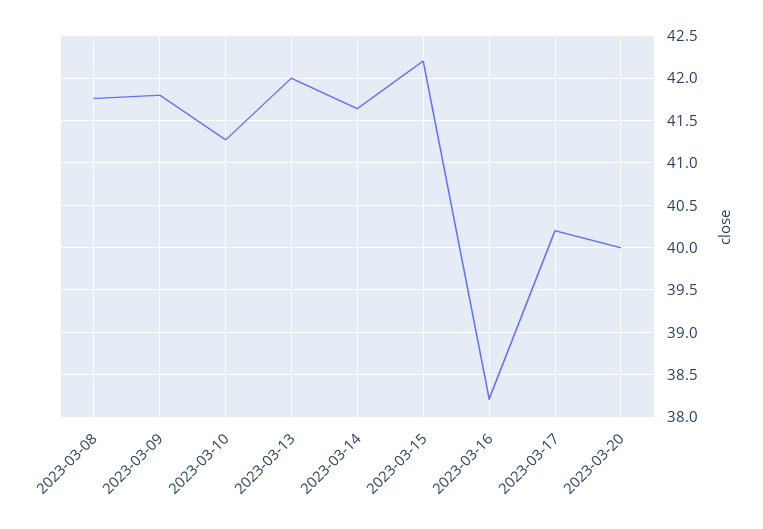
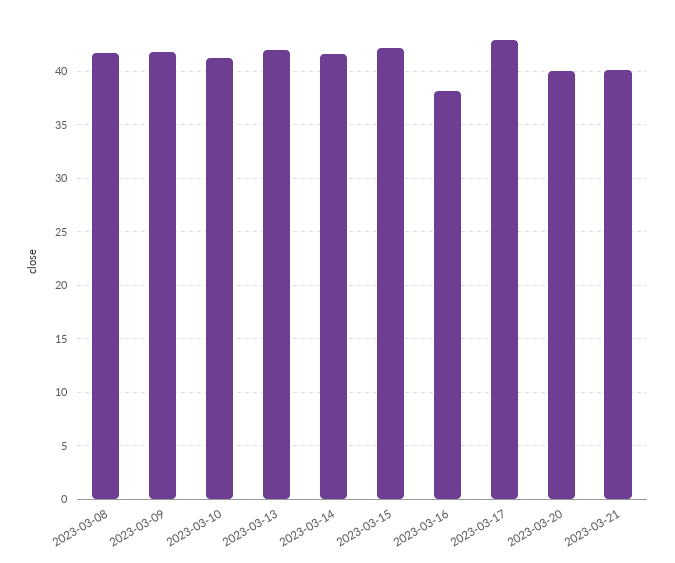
2023-03-17: 40.2 -> 43
2023-03-21: none -> 40

